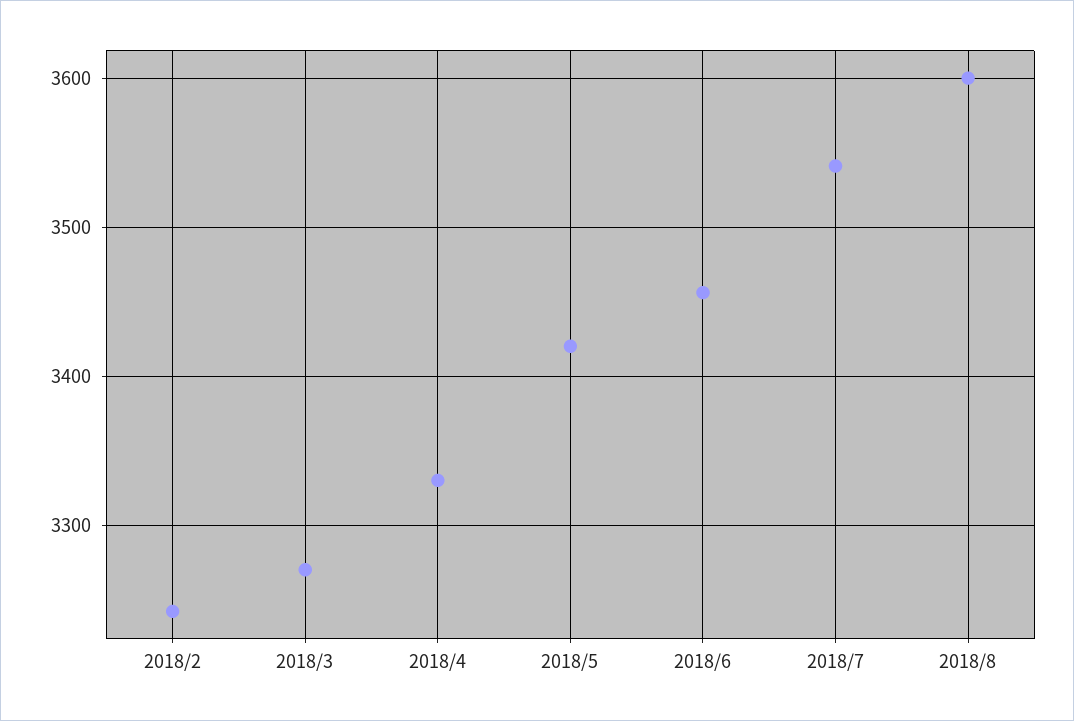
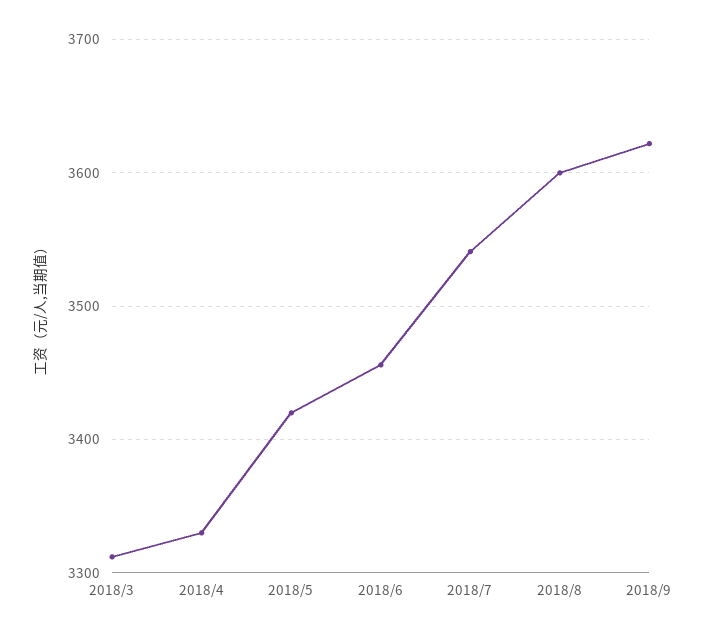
2018/2: 3240 -> none
2018/3: 3270 -> 3310
2018/9: none -> 3620

